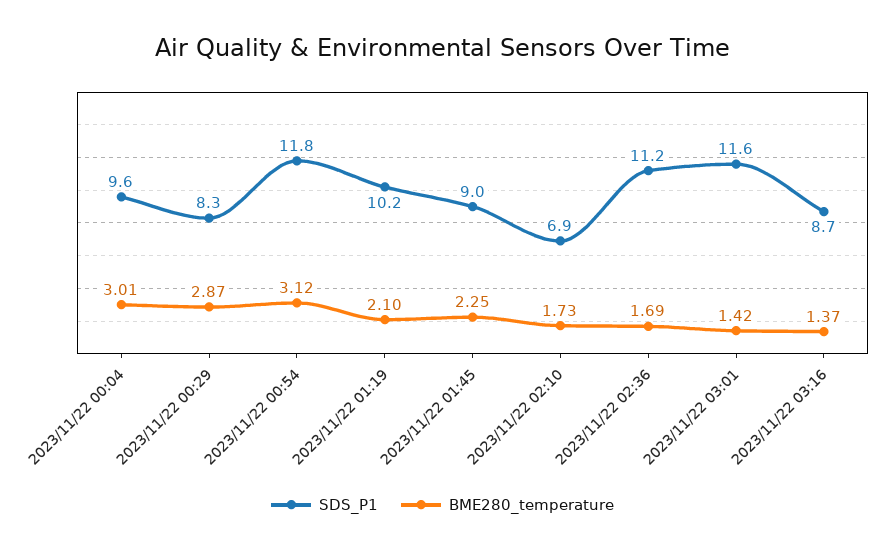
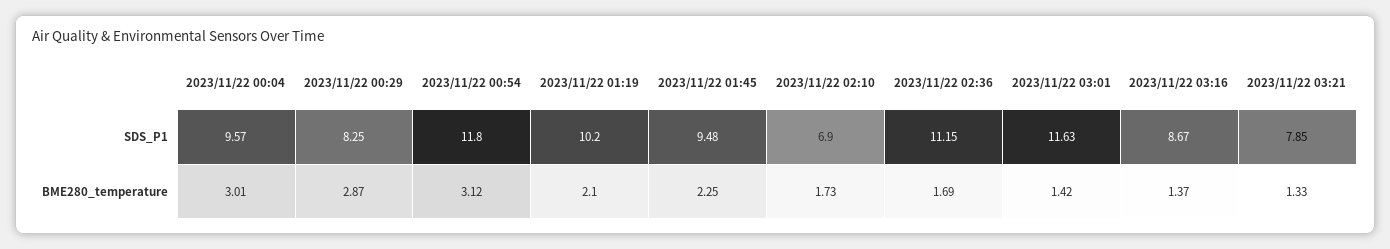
SDS_P1, 2023/11/22 01:45: 9 -> 9.48
SDS_P1, 2023/11/22 03:21: none -> 7.85
BME280_temperature, 2023/11/22 03:21: none -> 1.33

